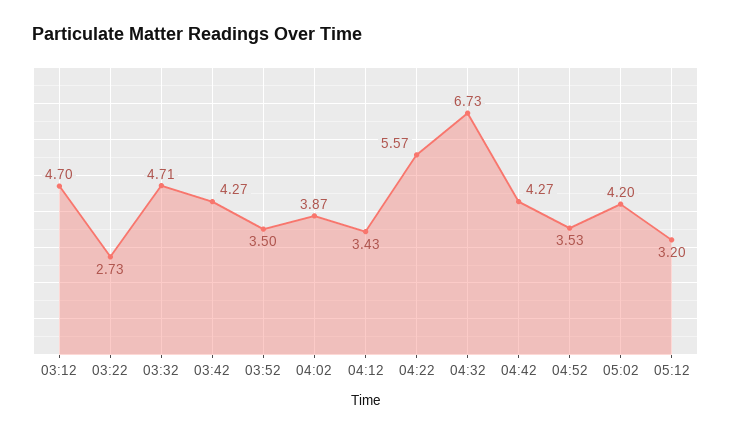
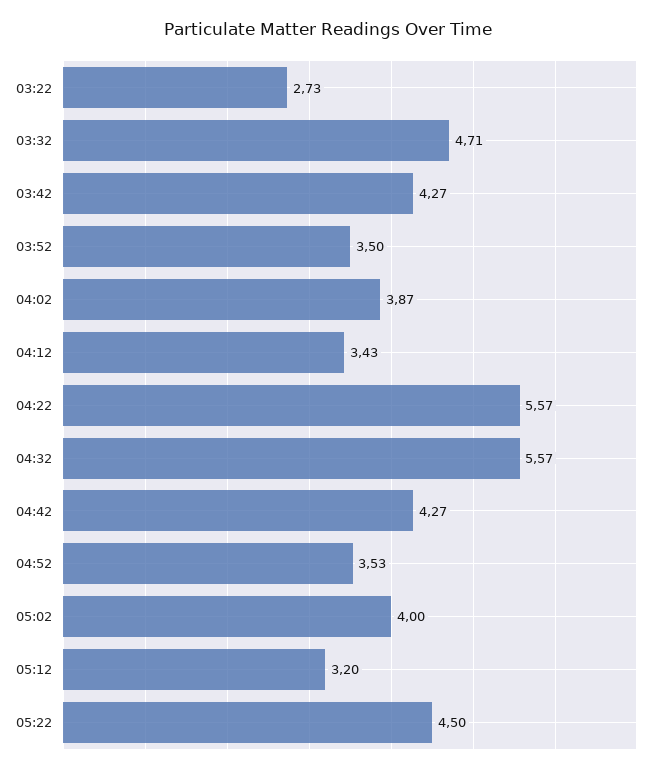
03:12: 4.7 -> none
04:32: 6.73 -> 5.57
05:02: 4.2 -> 4
05:22: none -> 4.5

